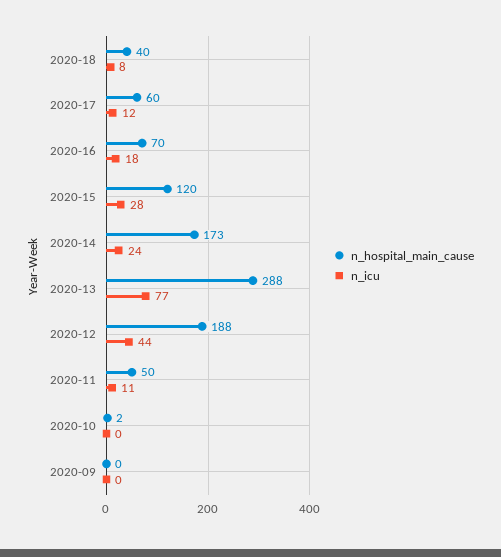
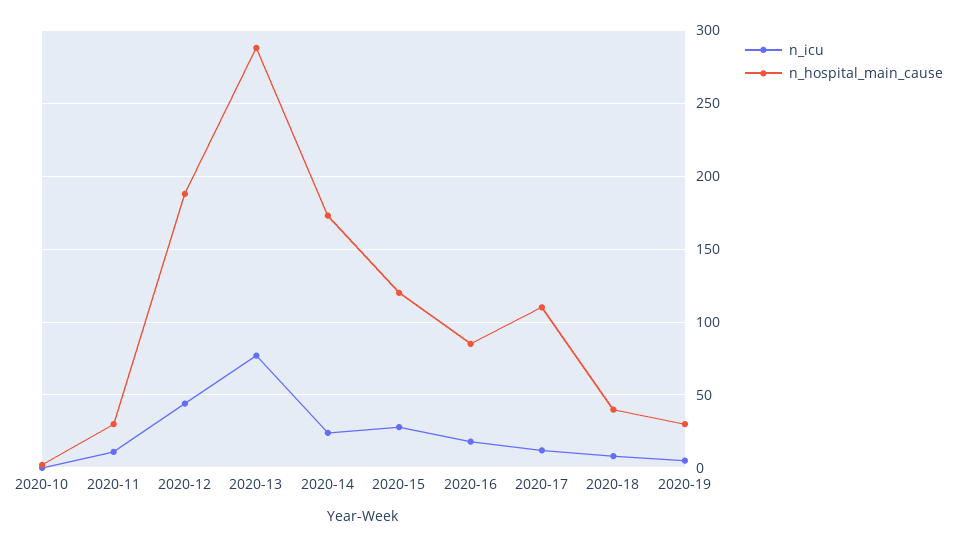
n_hospital_main_cause, 2020-17: 60 -> 110
n_hospital_main_cause, 2020-16: 70 -> 85
n_hospital_main_cause, 2020-11: 50 -> 30
n_hospital_main_cause, 2020-09: 0 -> none
n_icu, 2020-09: 0 -> none
n_icu, 2020-19: none -> 5
n_hospital_main_cause, 2020-19: none -> 30

